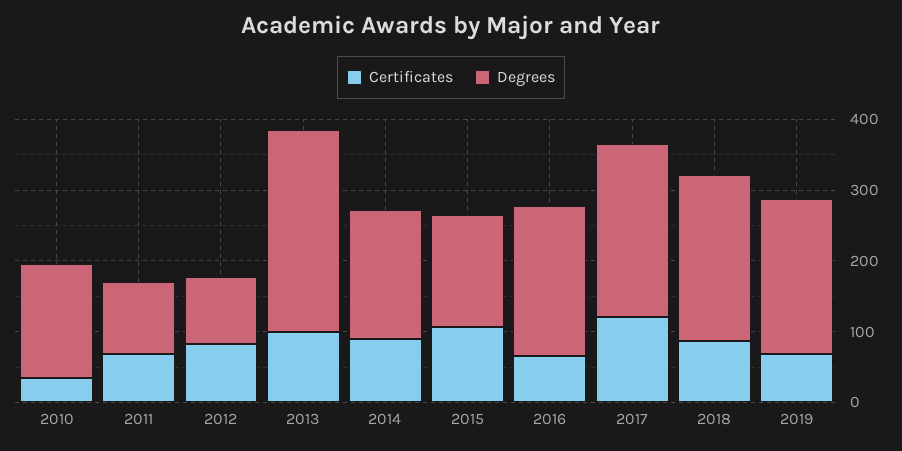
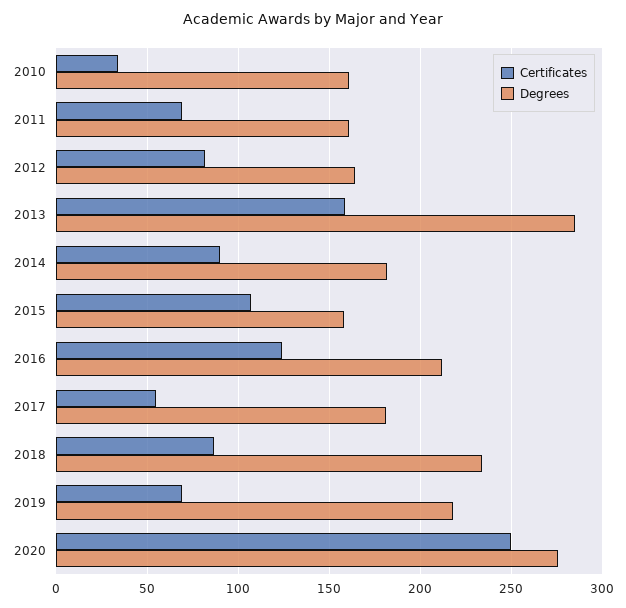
Degrees, 2011: 100 -> 160
Degrees, 2012: 100 -> 165
Certificates, 2013: 100 -> 160
Certificates, 2016: 60 -> 125
Certificates, 2017: 120 -> 55
Degrees, 2017: 240 -> 180
Certificates, 2020: none -> 250
Degrees, 2020: none -> 275

